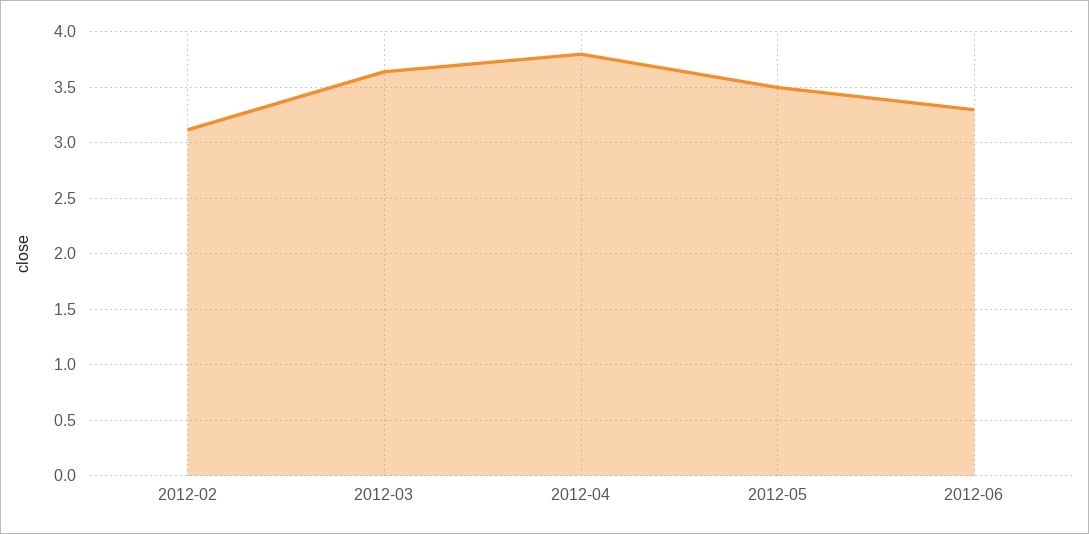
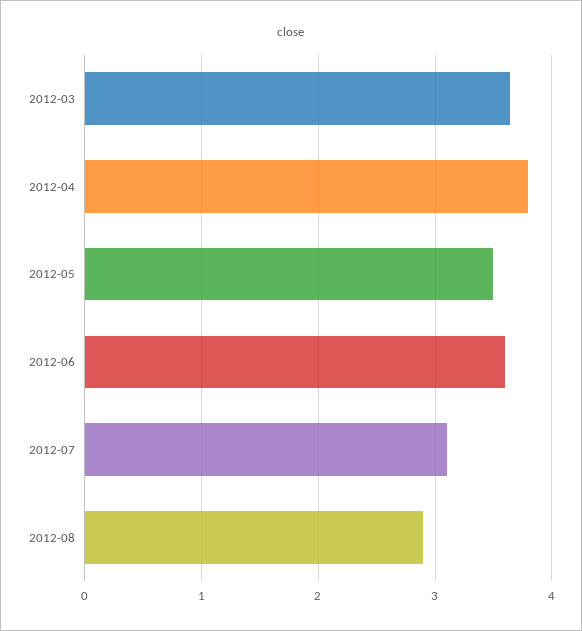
2012-02: 3.1 -> none
2012-06: 3.3 -> 3.6
2012-07: none -> 3.1
2012-08: none -> 2.9

